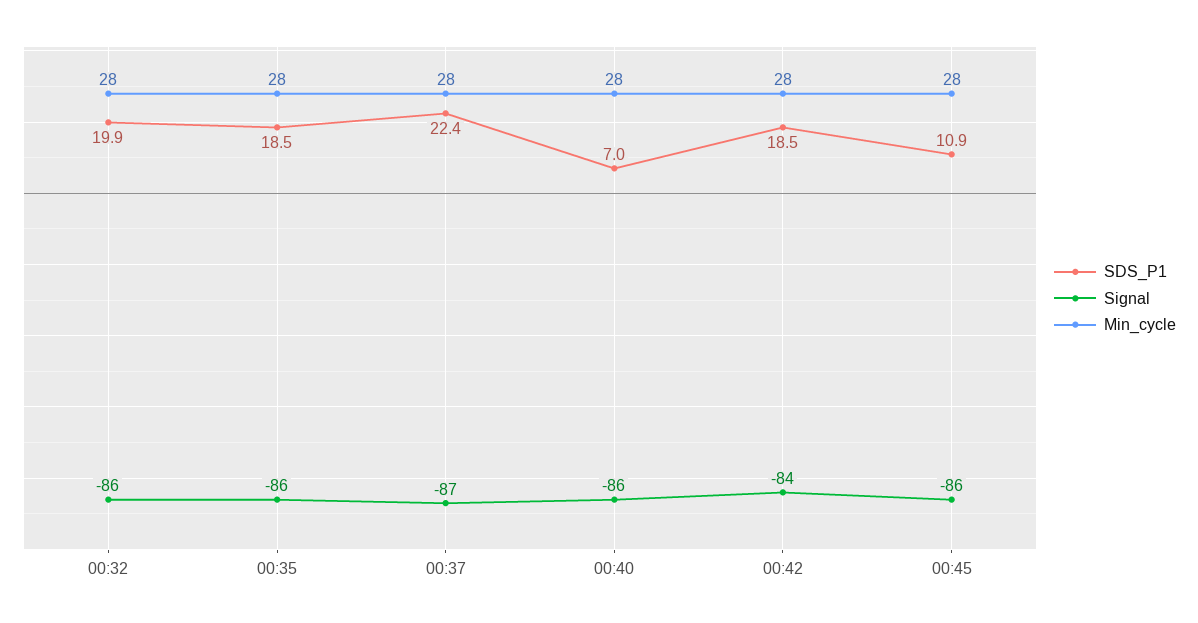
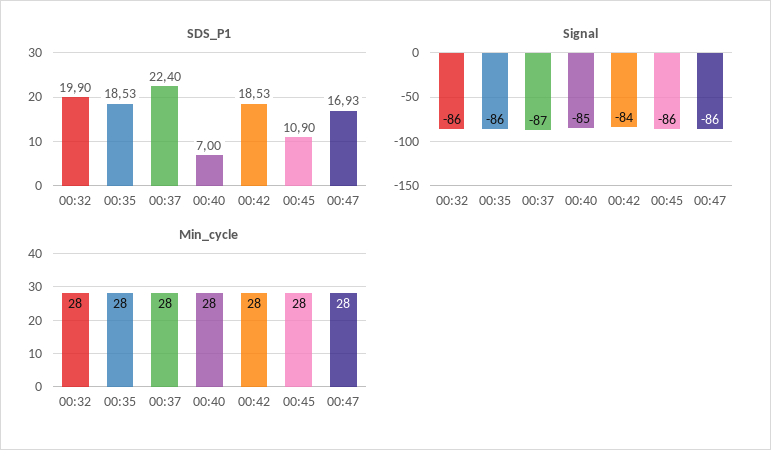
Signal, 00:40: -86 -> -85
SDS_P1, 00:47: none -> 16.93
Signal, 00:47: none -> -86
Min_cycle, 00:47: none -> 28

